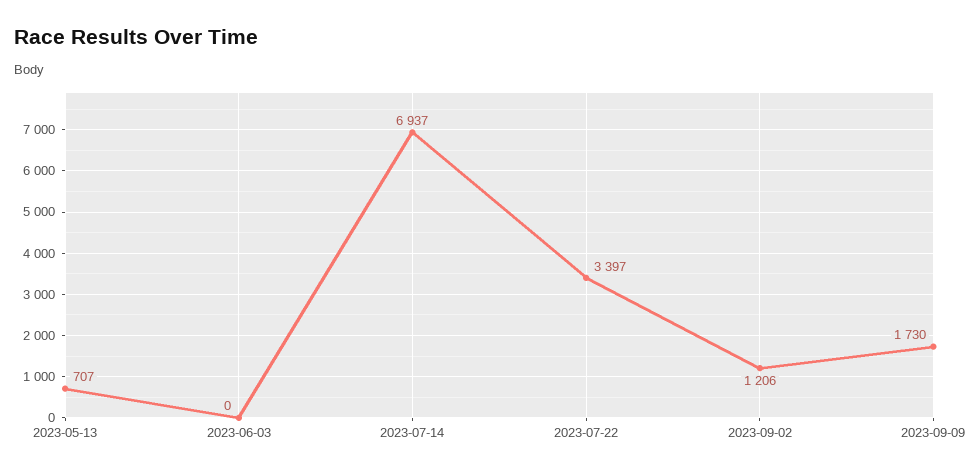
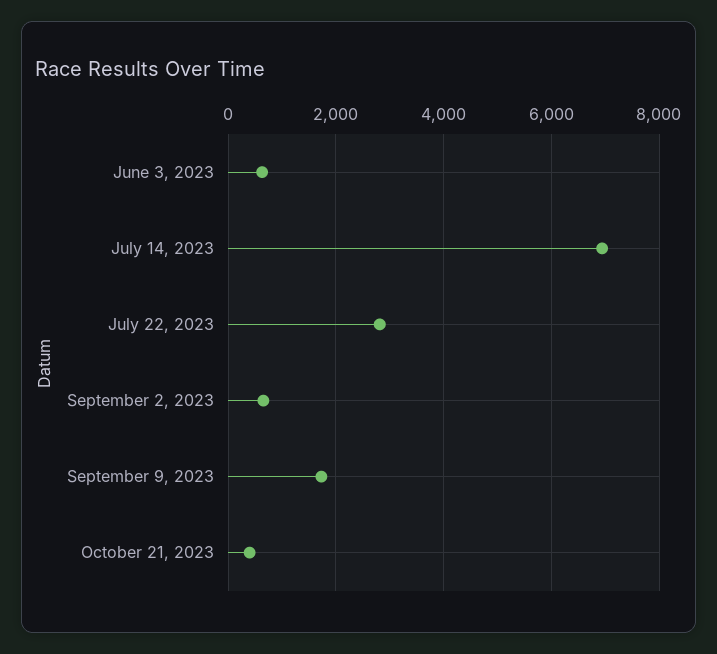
2023-05-13: 707 -> none
2023-06-03: 0 -> 600
2023-07-22: 3397 -> 2800
2023-09-02: 1206 -> 600
October 21, 2023: none -> 400

